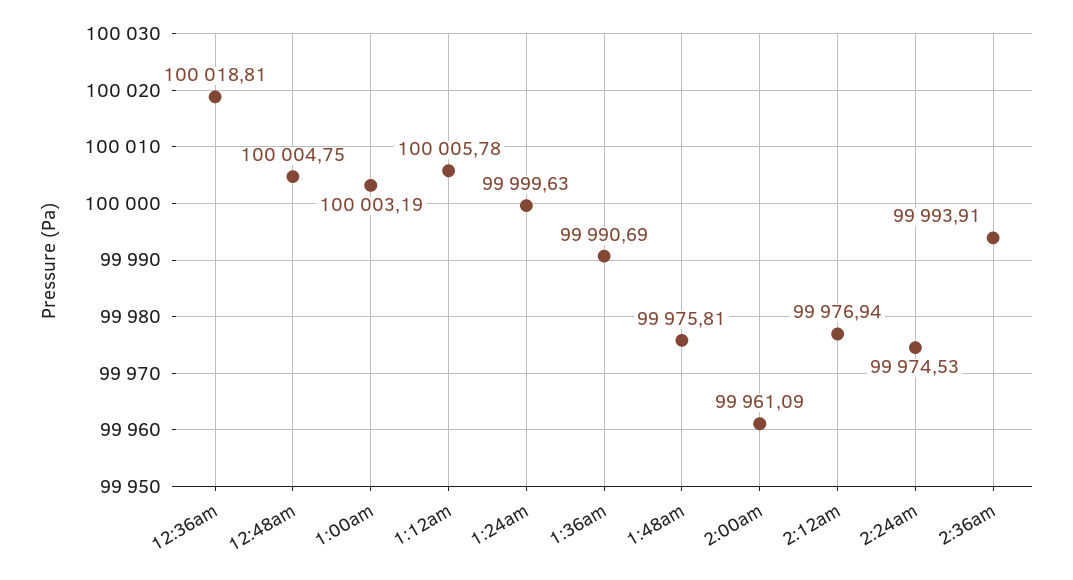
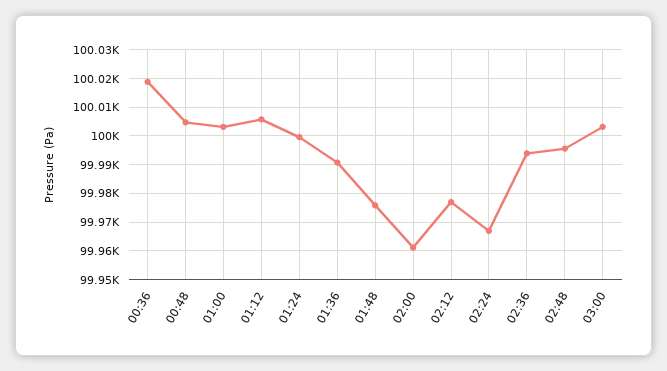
2:24am: 99974.53 -> 99967.5
02:48: none -> 99995
03:00: none -> 100002.5

